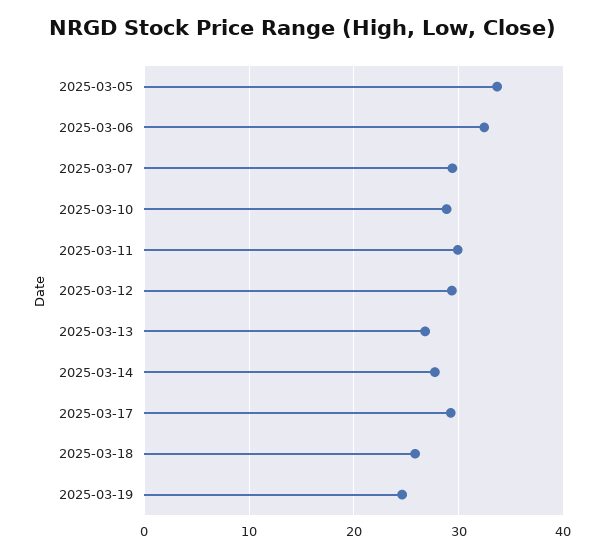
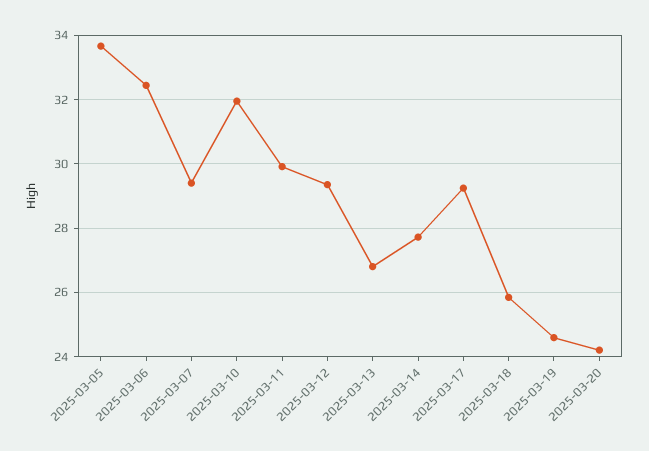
2025-03-10: 29 -> 32
2025-03-20: none -> 24.2

